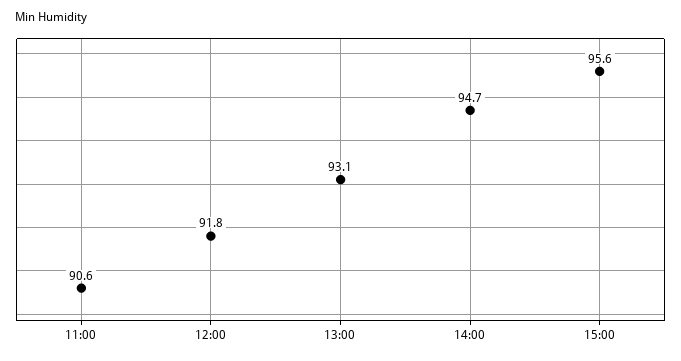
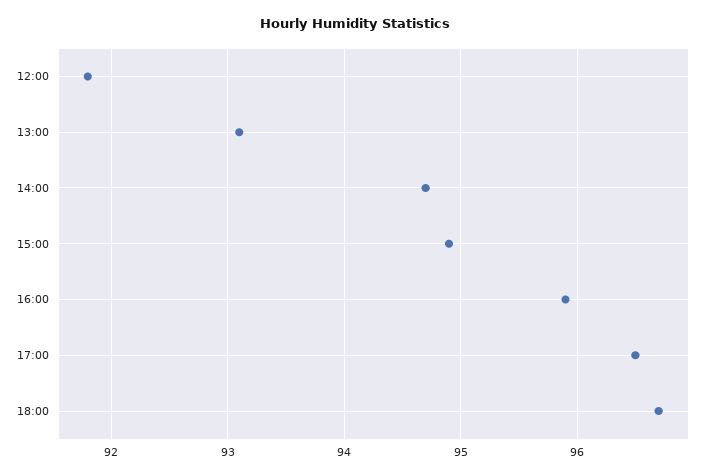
11:00: 90.6 -> none
15:00: 95.6 -> 94.9
16:00: none -> 95.9
17:00: none -> 96.5
18:00: none -> 96.7

